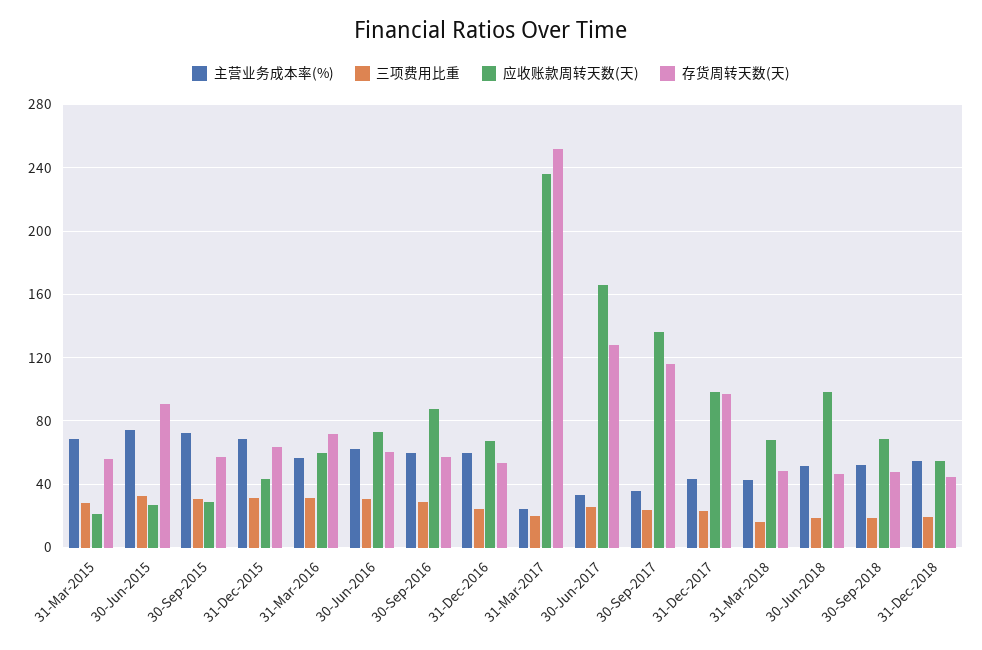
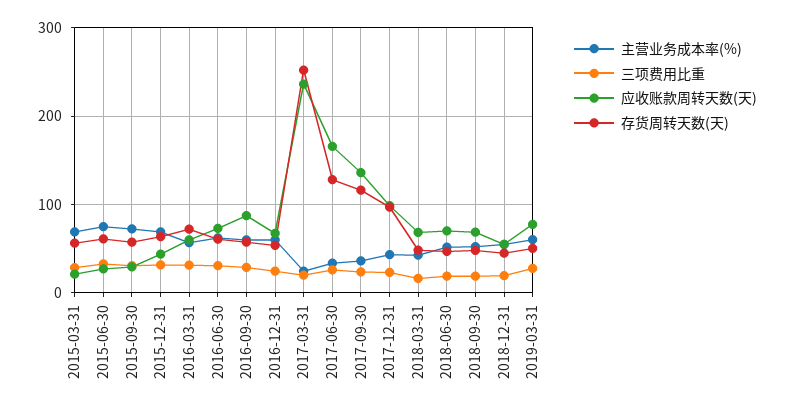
存货周转天数(天), 30-Jun-2015: 90 -> 60
应收账款周转天数(天), 30-Jun-2018: 100 -> 70
主营业务成本率(%), 2019-03-31: none -> 60
三项费用比重, 2019-03-31: none -> 30
应收账款周转天数(天), 2019-03-31: none -> 80
存货周转天数(天), 2019-03-31: none -> 50

